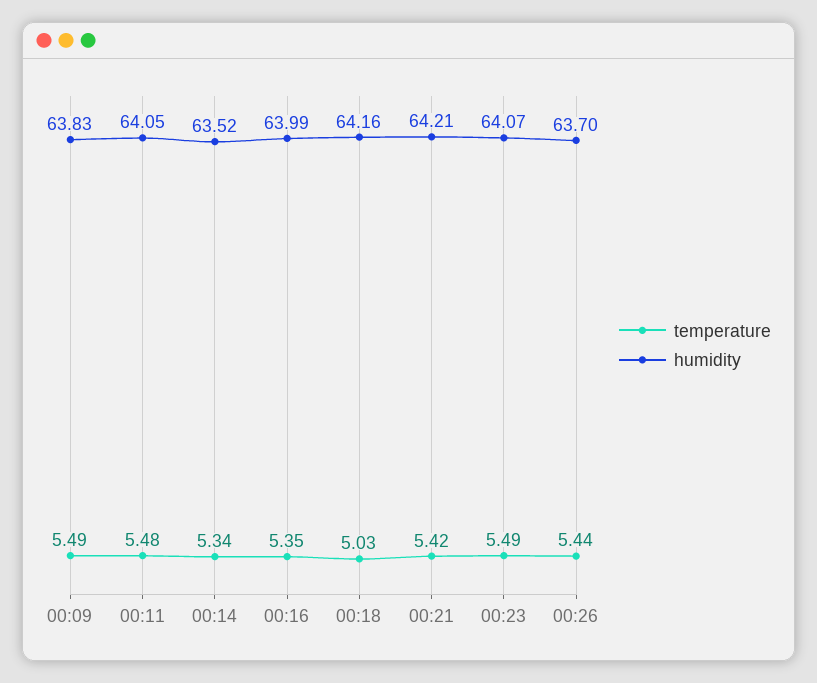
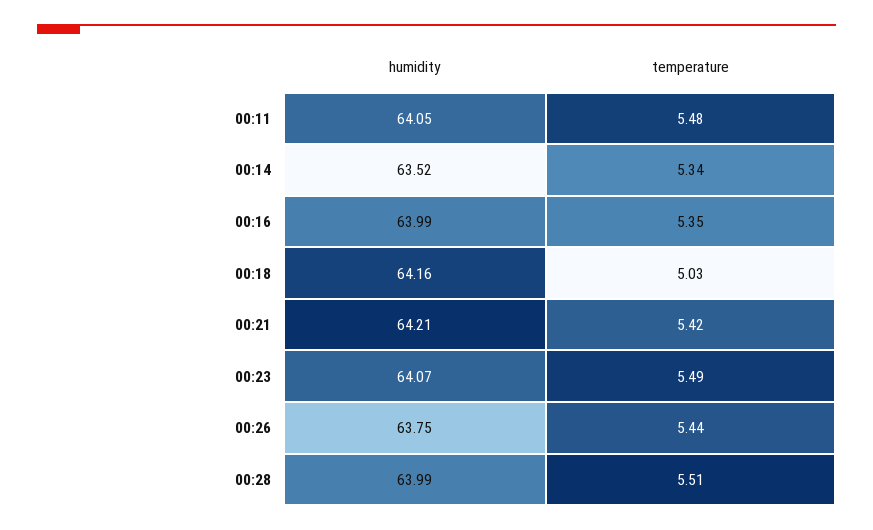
temperature, 00:09: 5.49 -> none
humidity, 00:09: 63.83 -> none
humidity, 00:26: 63.7 -> 63.75
humidity, 00:28: none -> 63.99
temperature, 00:28: none -> 5.51

